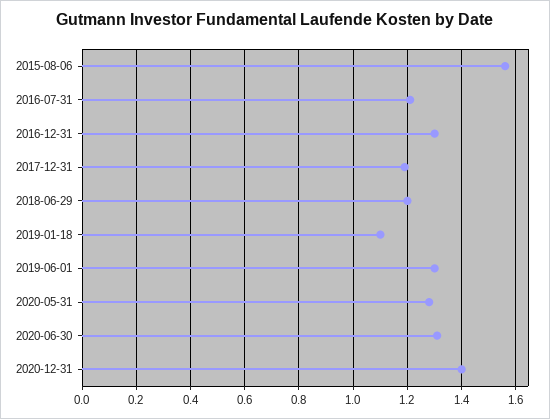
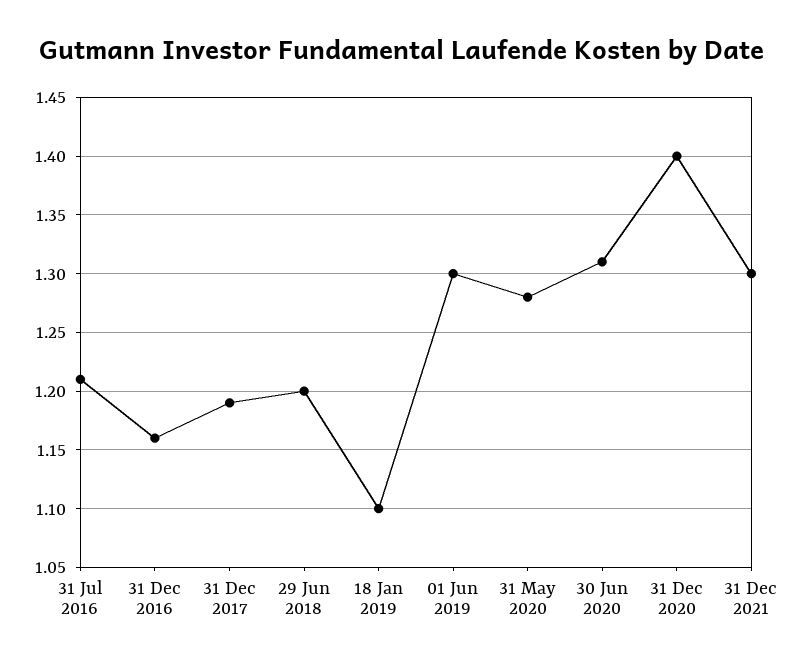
2015-08-06: 1.55 -> none
2016-12-31: 1.3 -> 1.16
31 Dec 2021: none -> 1.3

